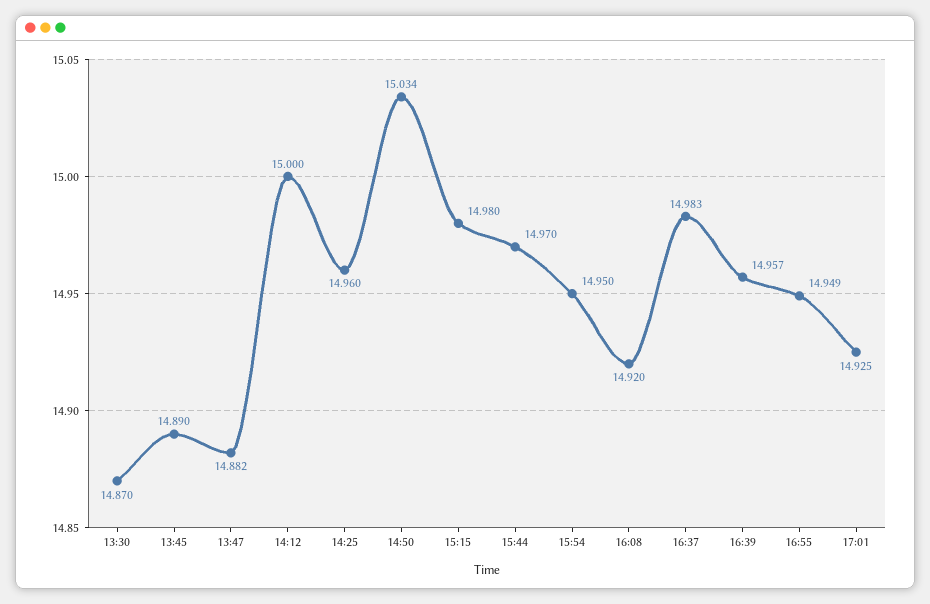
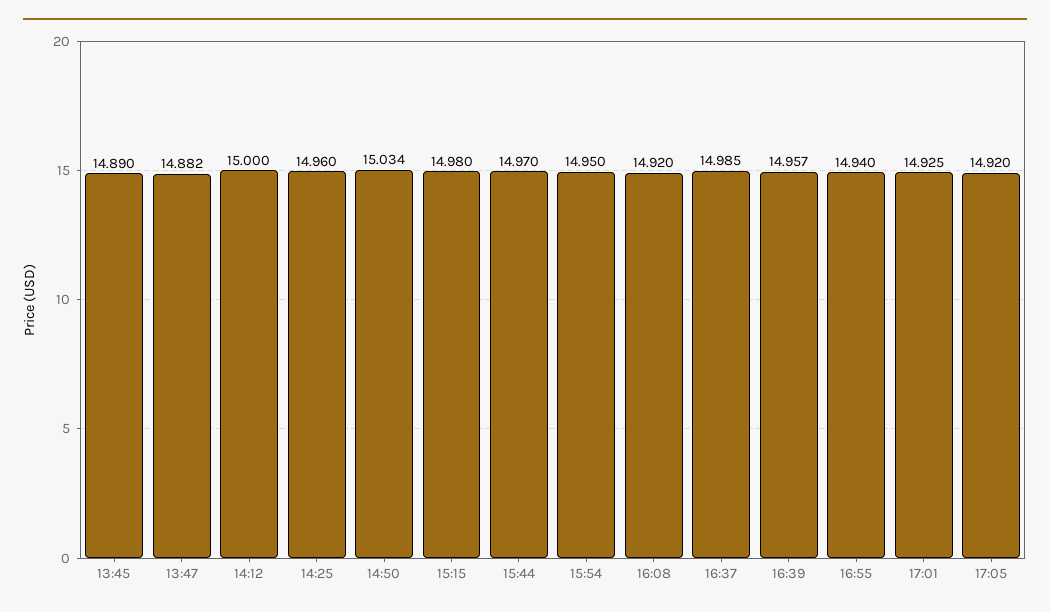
13:30: 14.87 -> none
16:37: 14.983 -> 14.985
16:55: 14.949 -> 14.94
17:05: none -> 14.92

